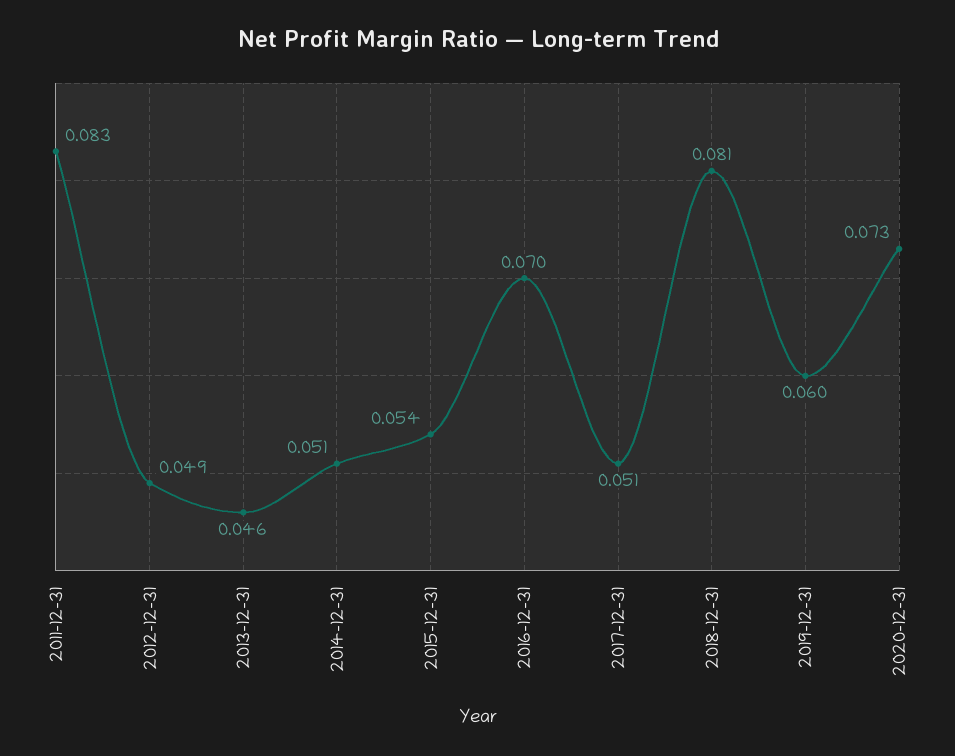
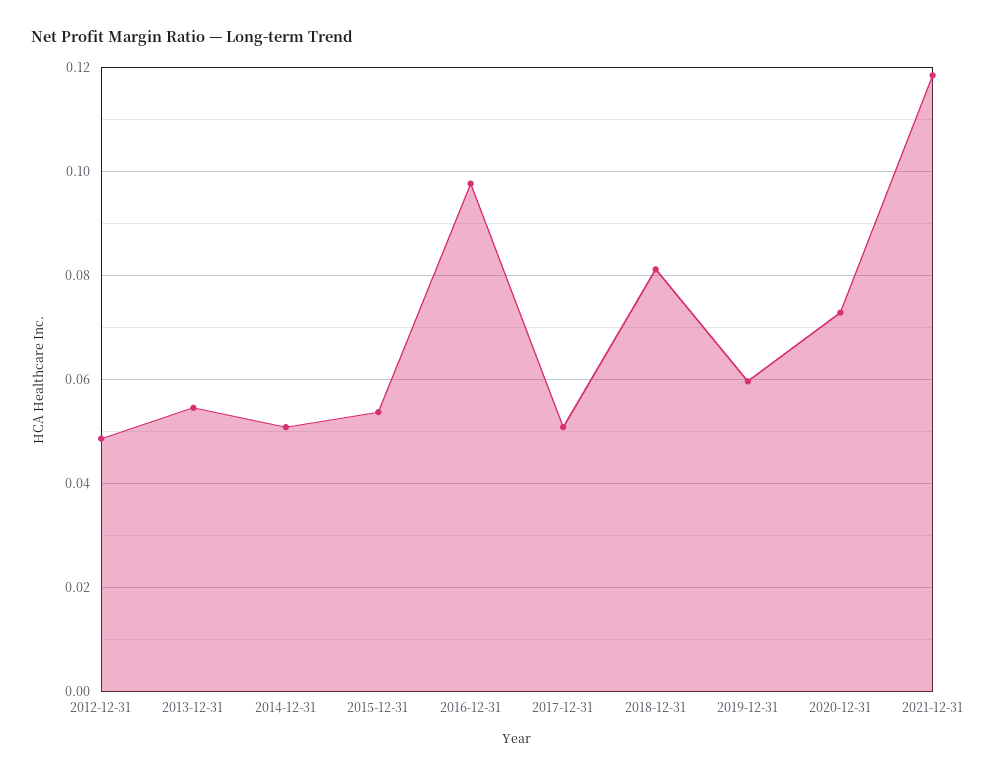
2011-12-31: 0.083 -> none
2013-12-31: 0.046 -> 0.054
2016-12-31: 0.07 -> 0.098
2021-12-31: none -> 0.118

